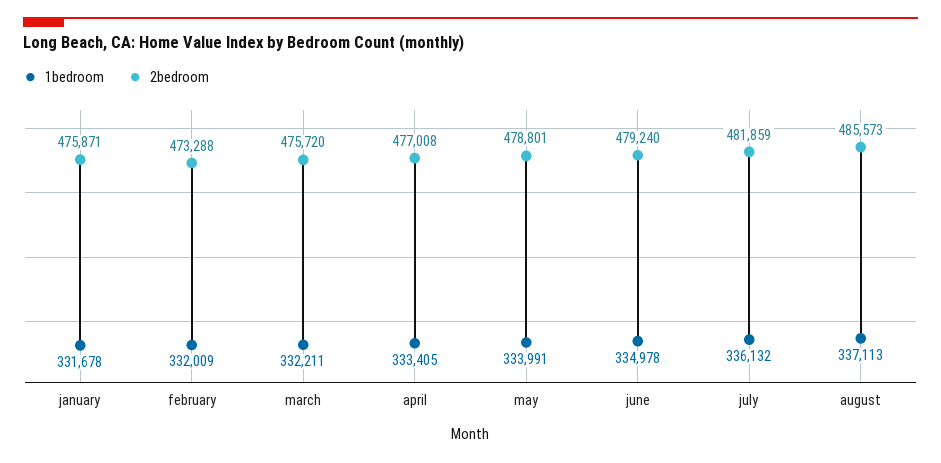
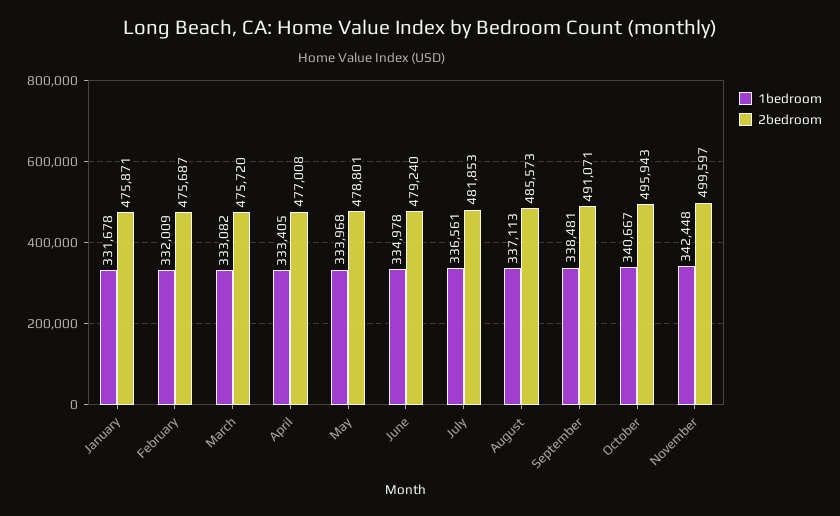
2bedroom, february: 473288 -> 475687
1bedroom, march: 332211 -> 333082
1bedroom, may: 333991 -> 333968
1bedroom, july: 336132 -> 336561
2bedroom, july: 481859 -> 481853
1bedroom, September: none -> 338481
2bedroom, September: none -> 491071
1bedroom, October: none -> 340667
2bedroom, October: none -> 495943
1bedroom, November: none -> 342448
2bedroom, November: none -> 499597

